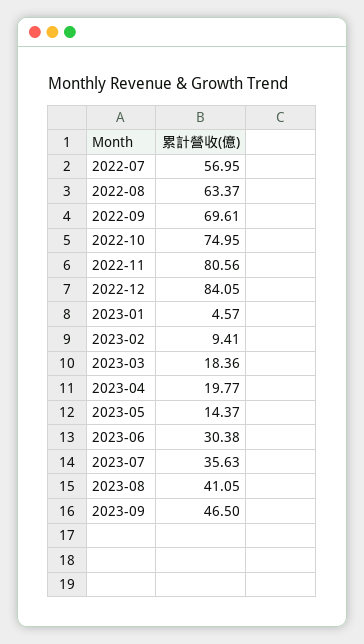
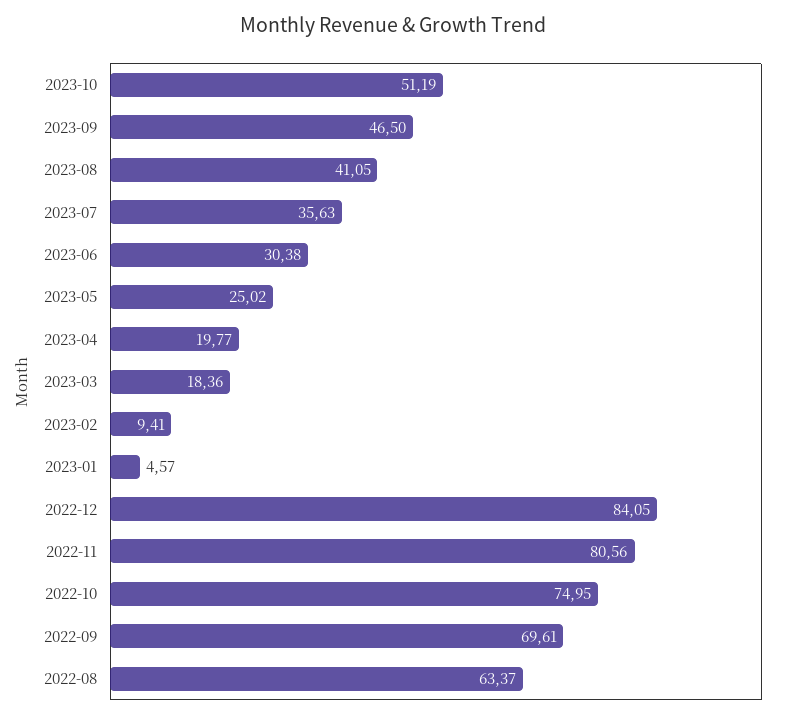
2022-07: 56.95 -> none
2023-05: 14.37 -> 25.02
2023-10: none -> 51.19

